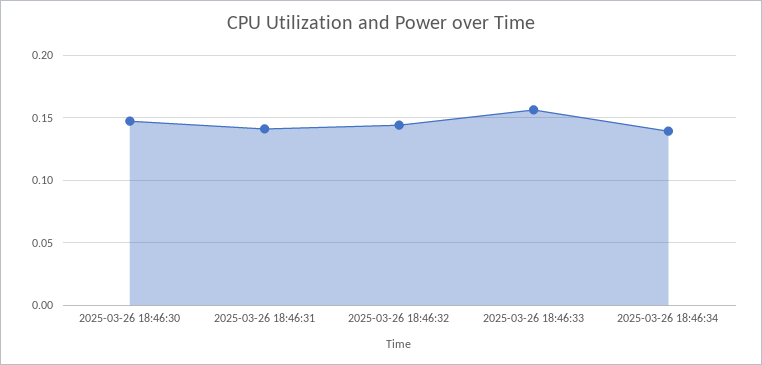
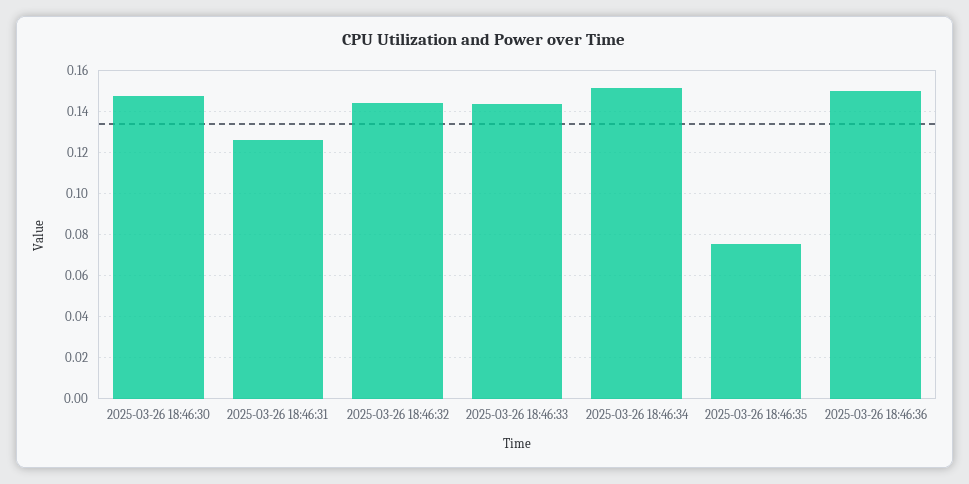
2025-03-26 18:46:31: 0.14 -> 0.125
2025-03-26 18:46:33: 0.155 -> 0.145
2025-03-26 18:46:34: 0.14 -> 0.15
2025-03-26 18:46:35: none -> 0.075
2025-03-26 18:46:36: none -> 0.15

